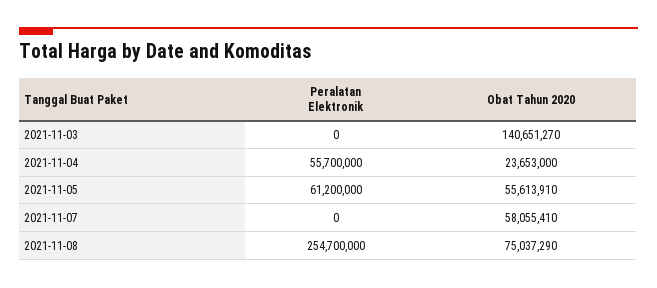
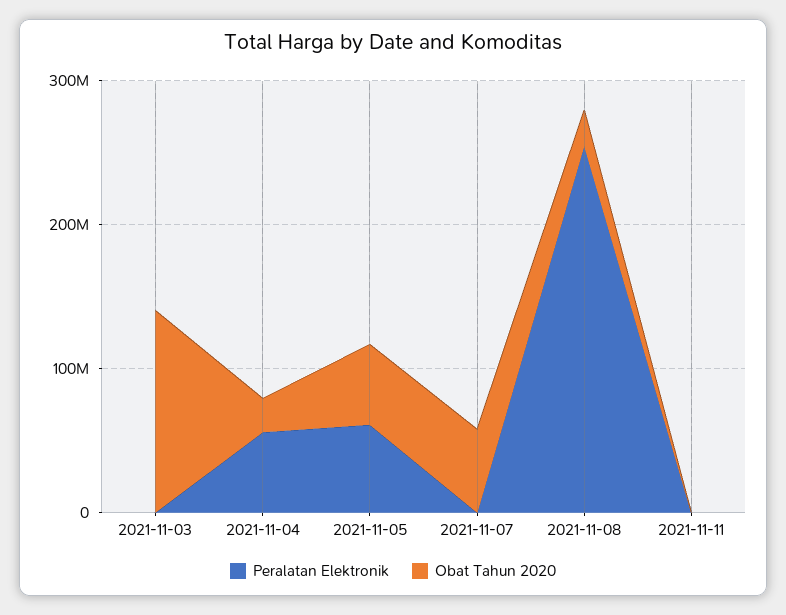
Obat Tahun 2020, 2021-11-08: 75037290 -> 20000000
Peralatan Elektronik, 2021-11-11: none -> 0
Obat Tahun 2020, 2021-11-11: none -> 0

